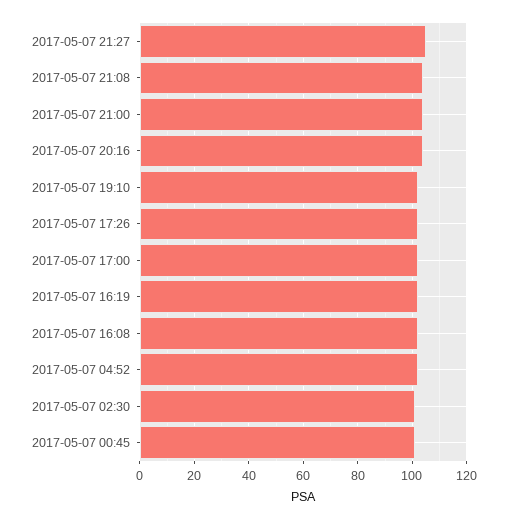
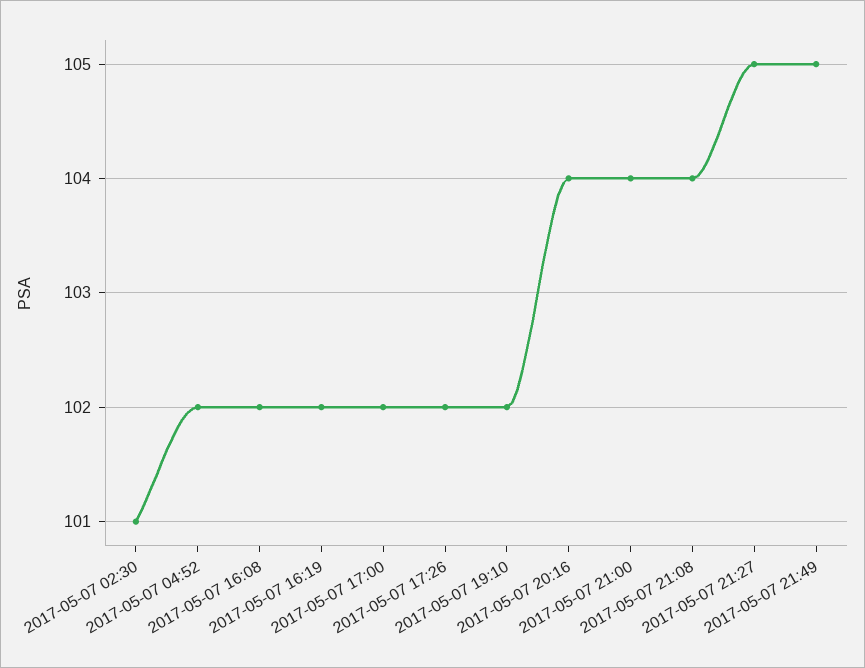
2017-05-07 00:45: 100 -> none
2017-05-07 21:49: none -> 105

